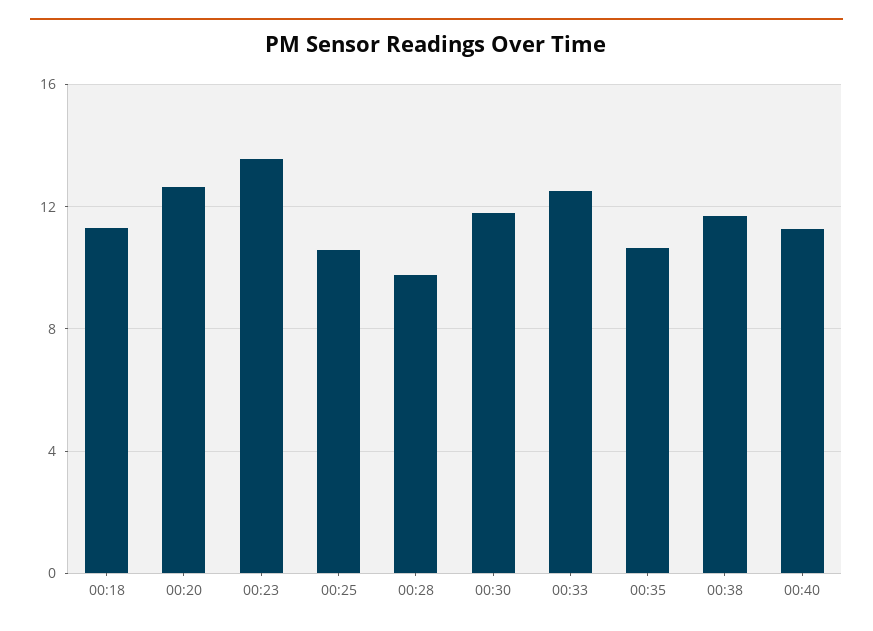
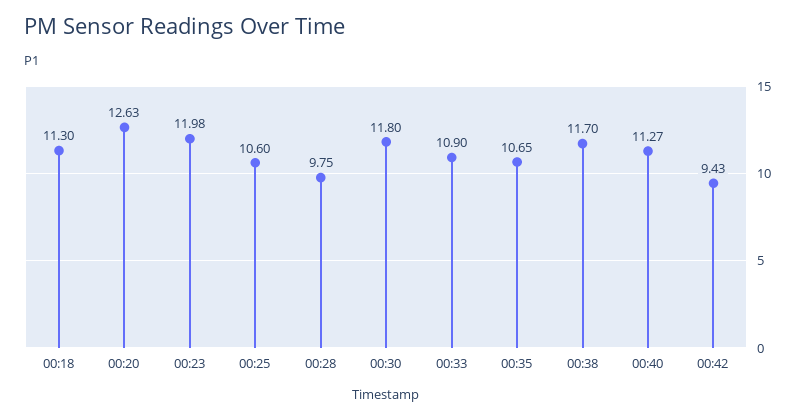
00:23: 13.5 -> 11.98
00:33: 12.5 -> 10.9
00:42: none -> 9.43

